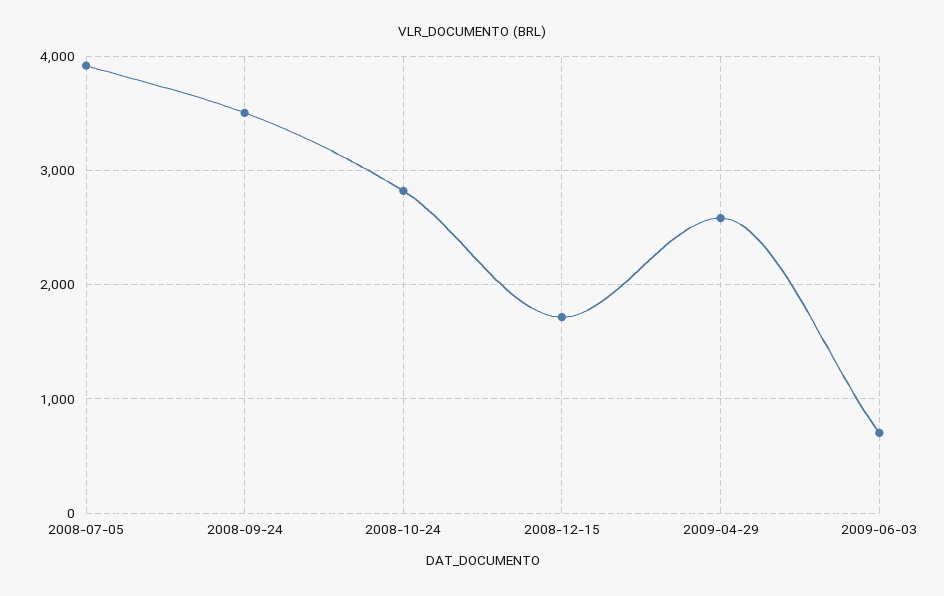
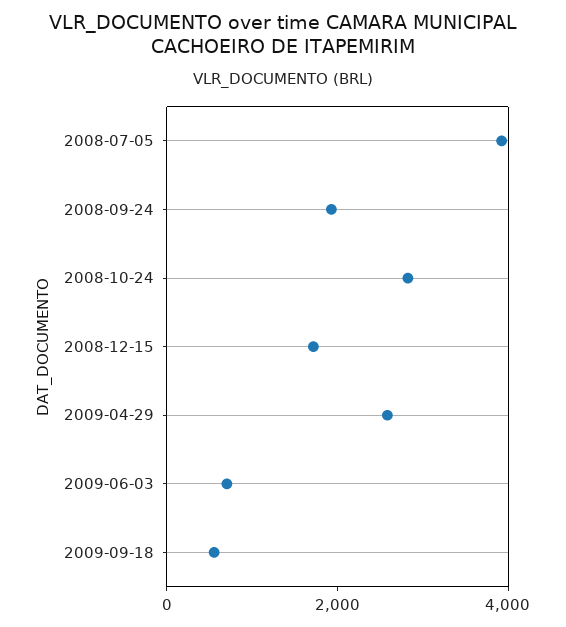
2008-09-24: 3500 -> 2000
2009-09-18: none -> 500

